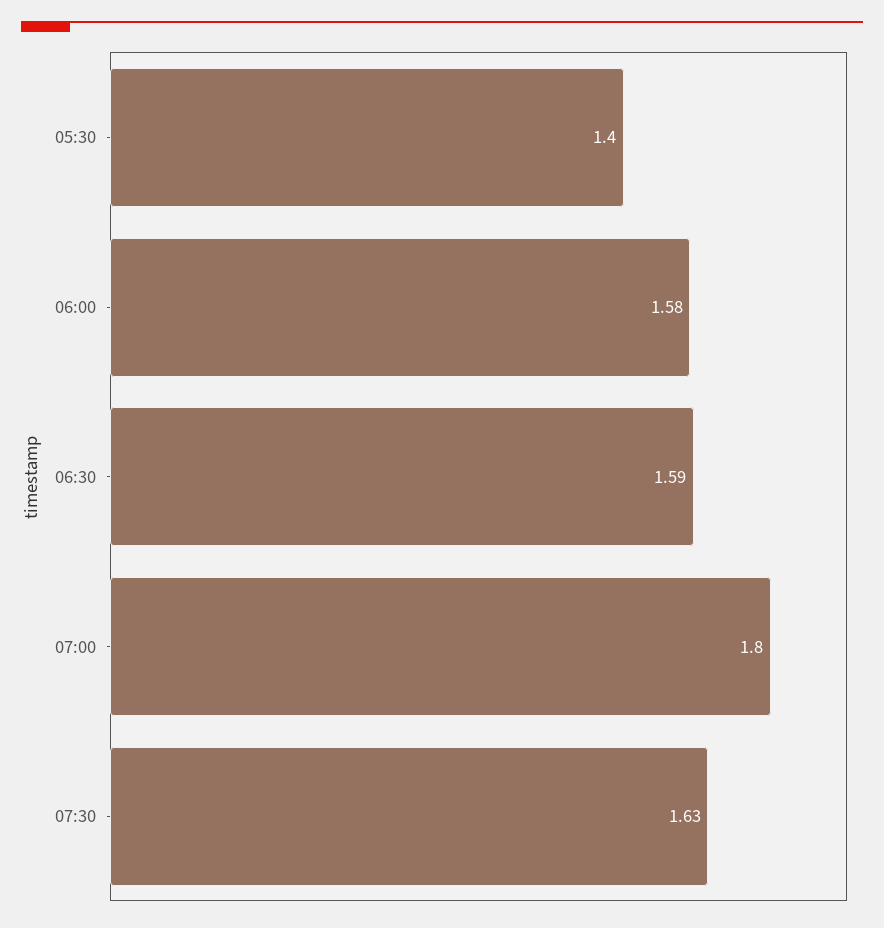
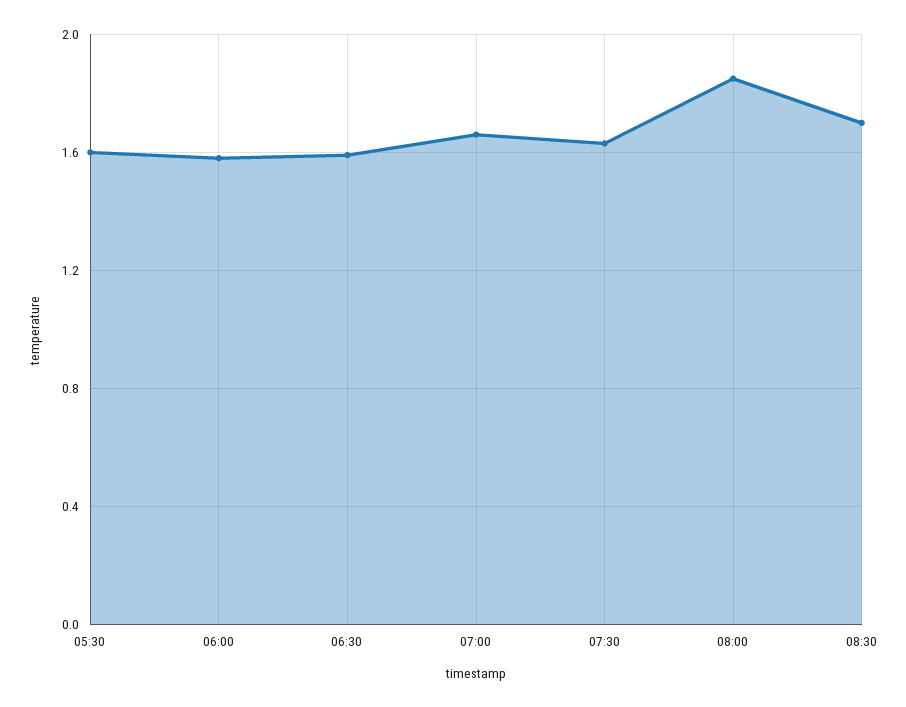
05:30: 1.4 -> 1.6
07:00: 1.8 -> 1.65
08:00: none -> 1.85
08:30: none -> 1.7

